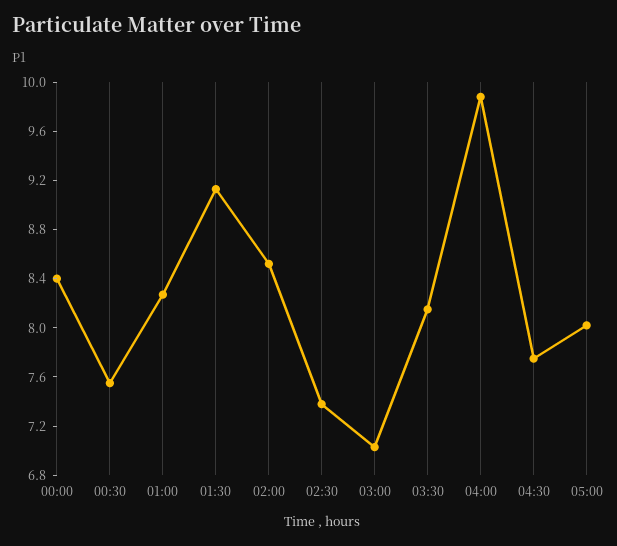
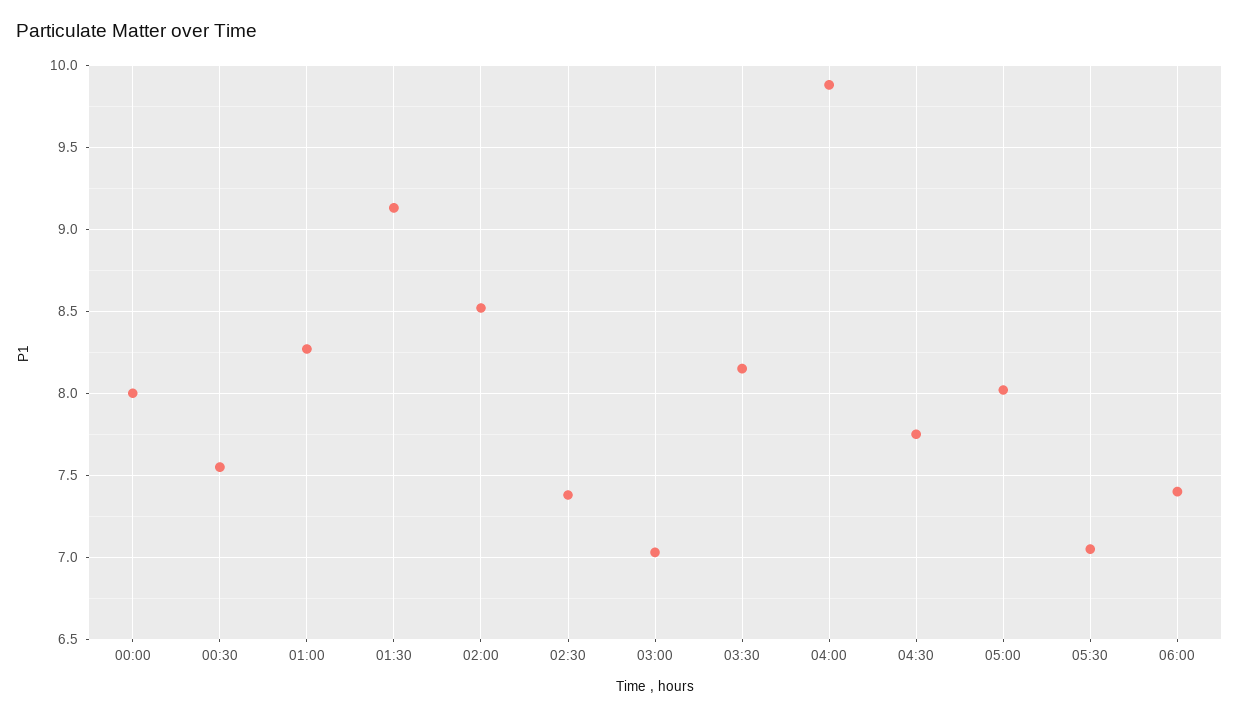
00:00: 8.4 -> 8
05:30: none -> 7.05
06:00: none -> 7.4

